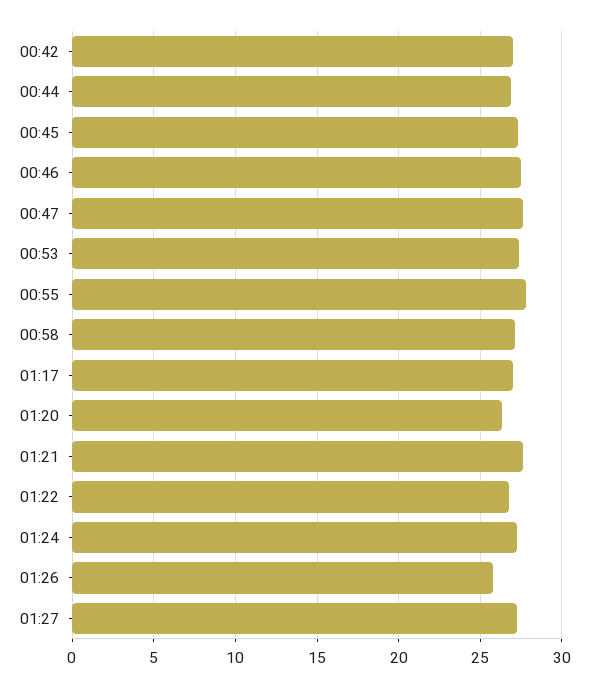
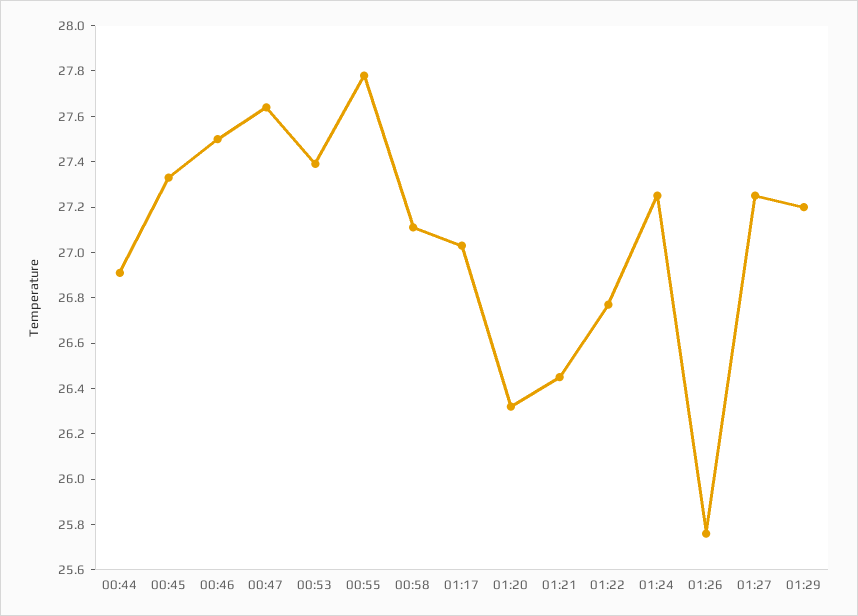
00:42: 27 -> none
01:21: 27.5 -> 26.45
01:29: none -> 27.2

